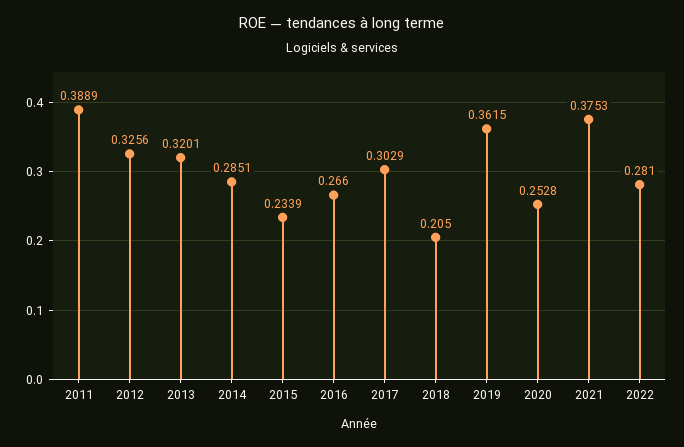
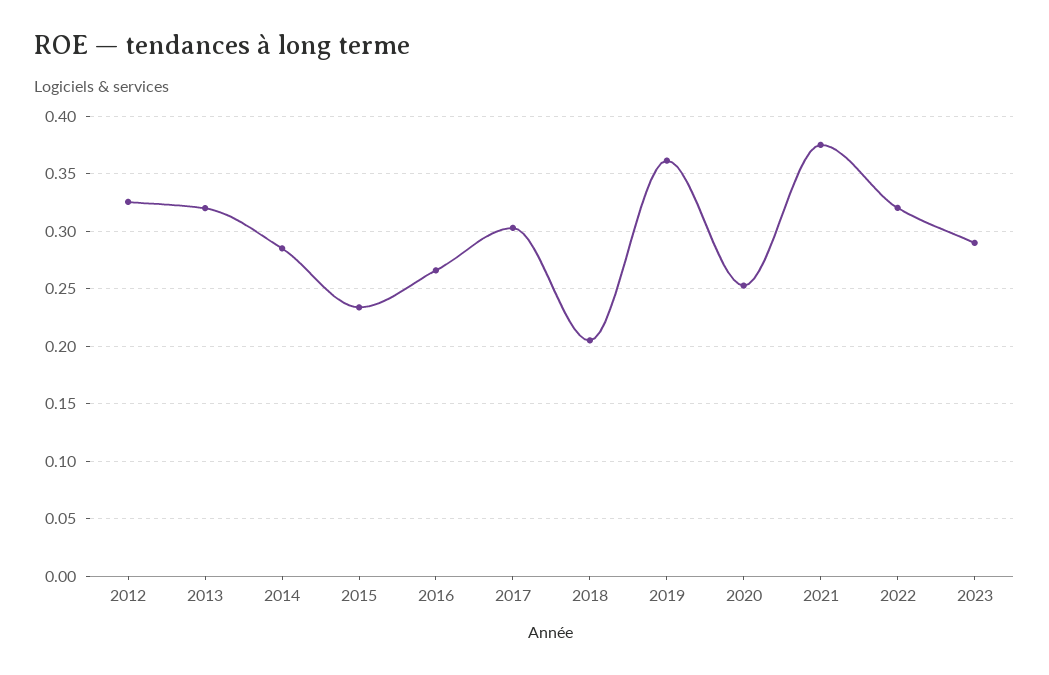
2011: 0.3889 -> none
2022: 0.281 -> 0.32
2023: none -> 0.29

